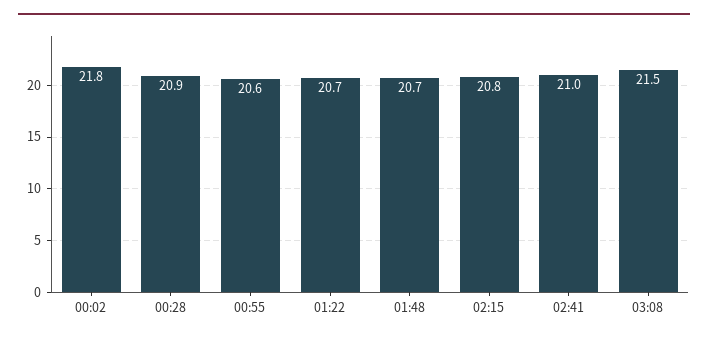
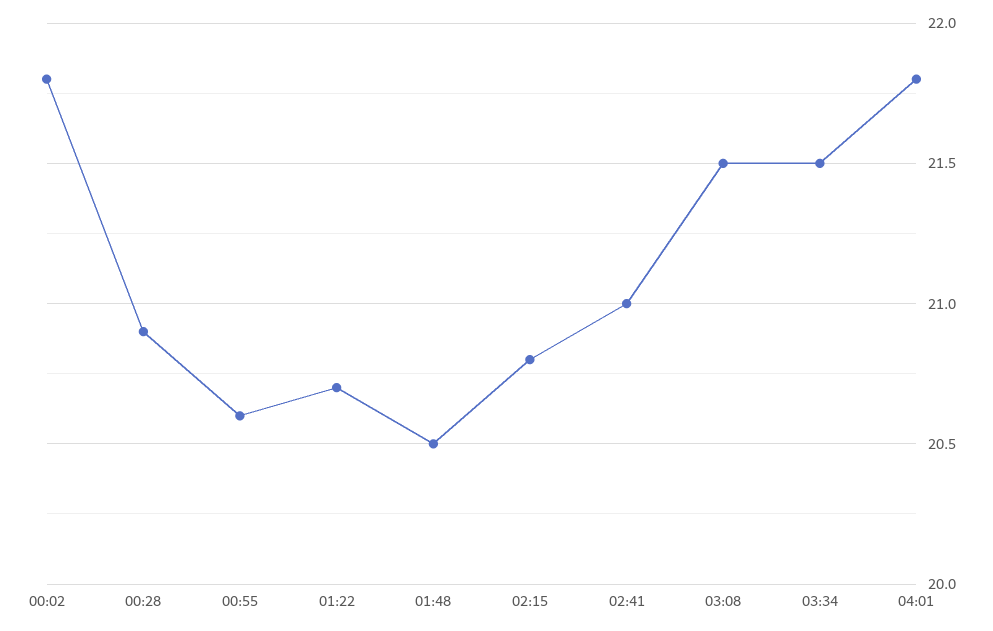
01:48: 20.7 -> 20.5
03:34: none -> 21.5
04:01: none -> 21.8

